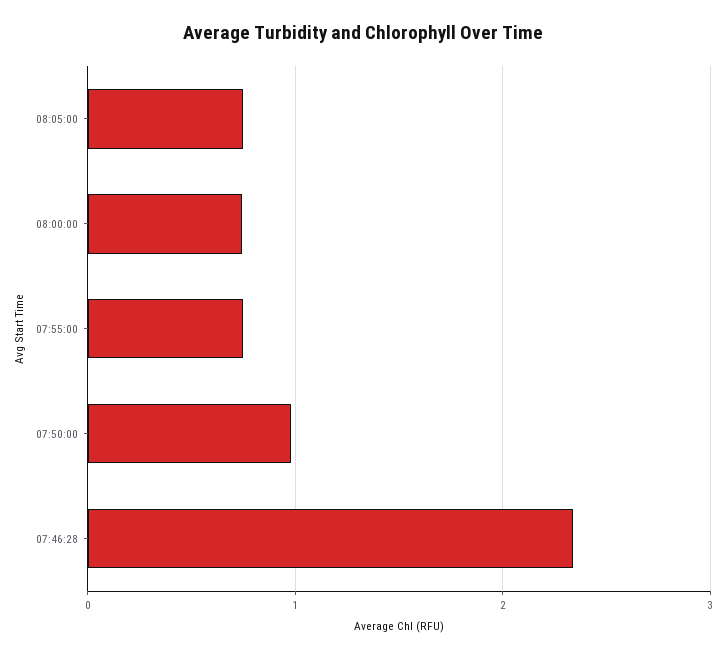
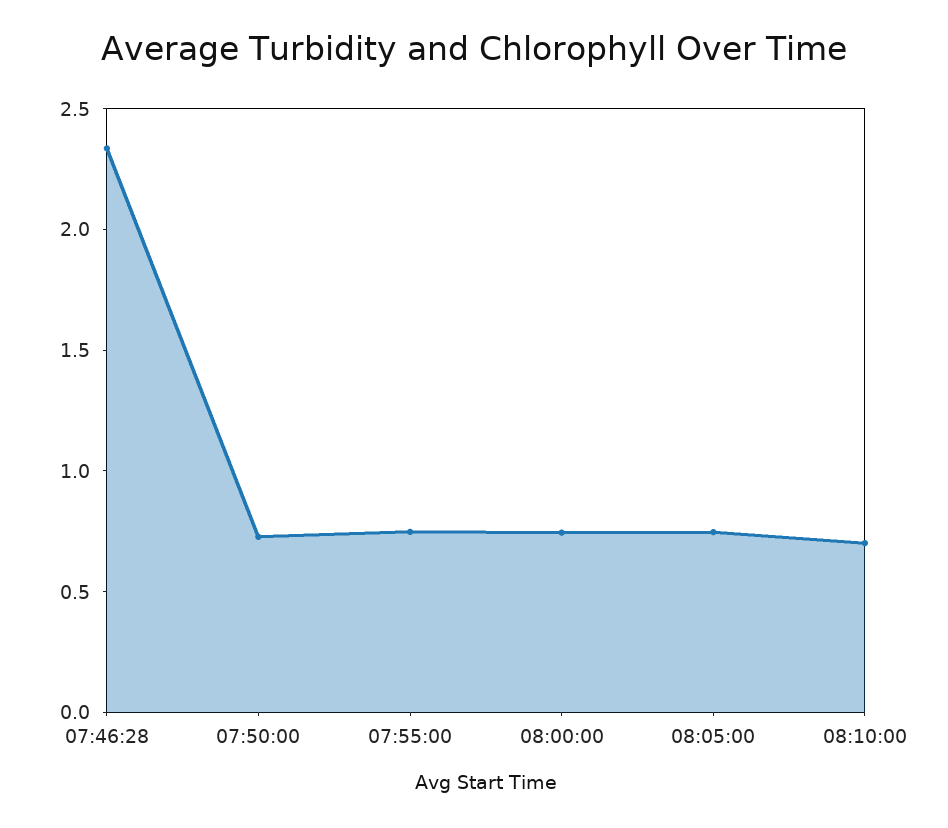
07:50:00: 1 -> 0.7
08:10:00: none -> 0.7

